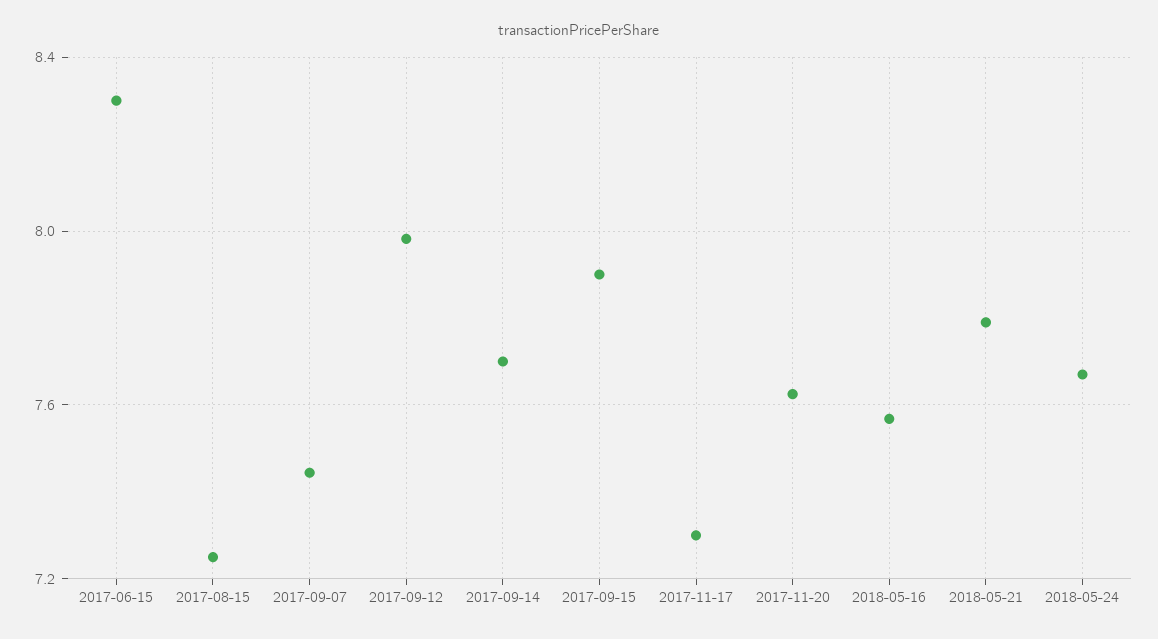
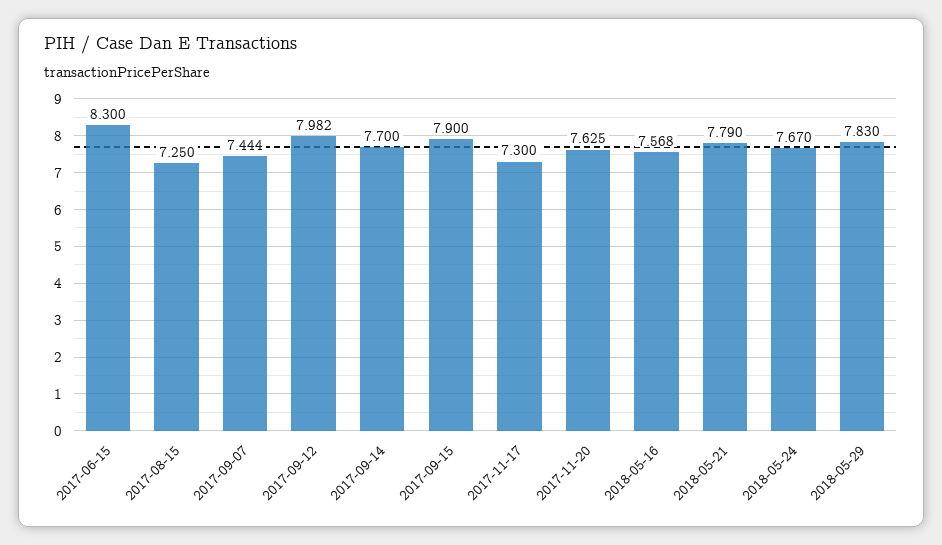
2018-05-29: none -> 7.83

